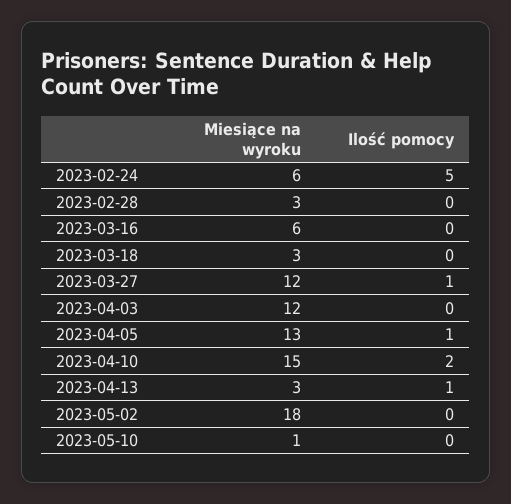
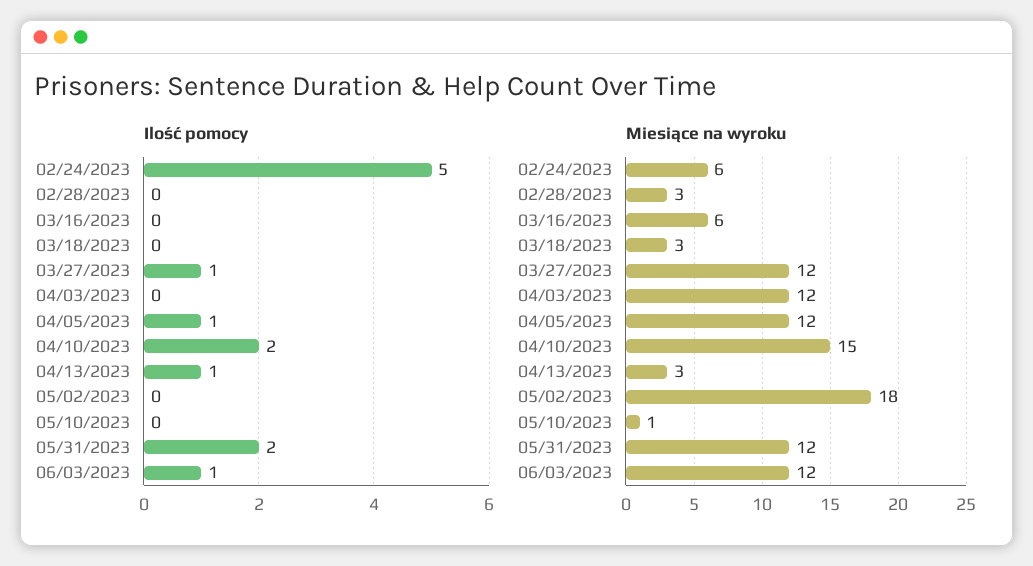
Miesiące na wyroku, 2023-04-05: 13 -> 12
Ilość pomocy, 05/31/2023: none -> 2
Ilość pomocy, 06/03/2023: none -> 1
Miesiące na wyroku, 05/31/2023: none -> 12
Miesiące na wyroku, 06/03/2023: none -> 12

